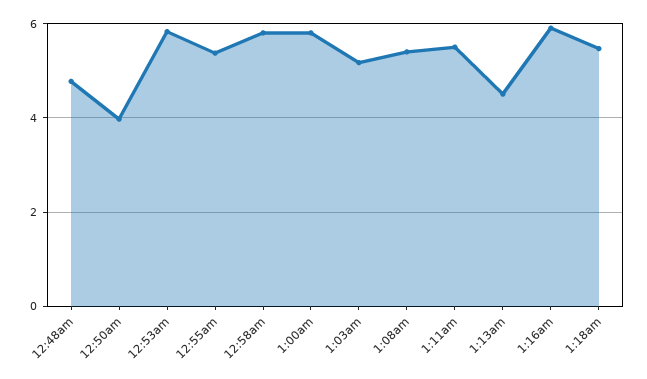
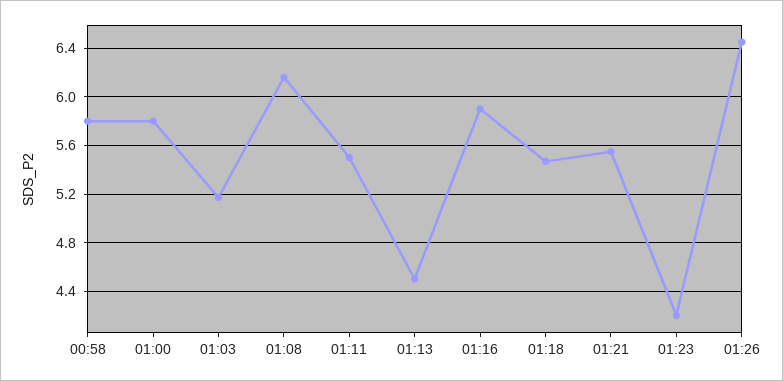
12:48am: 4.8 -> none
12:50am: 4 -> none
12:53am: 5.8 -> none
12:55am: 5.4 -> none
1:08am: 5.4 -> 6.15
01:21: none -> 5.55
01:23: none -> 4.2
01:26: none -> 6.45

